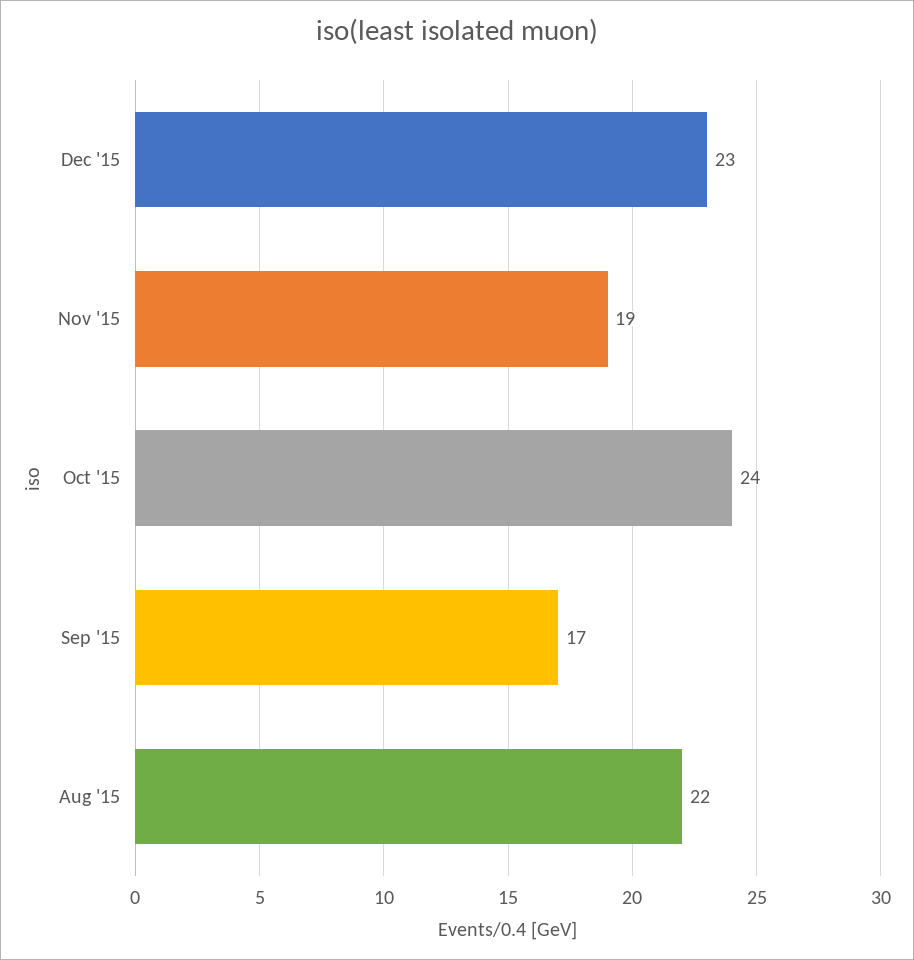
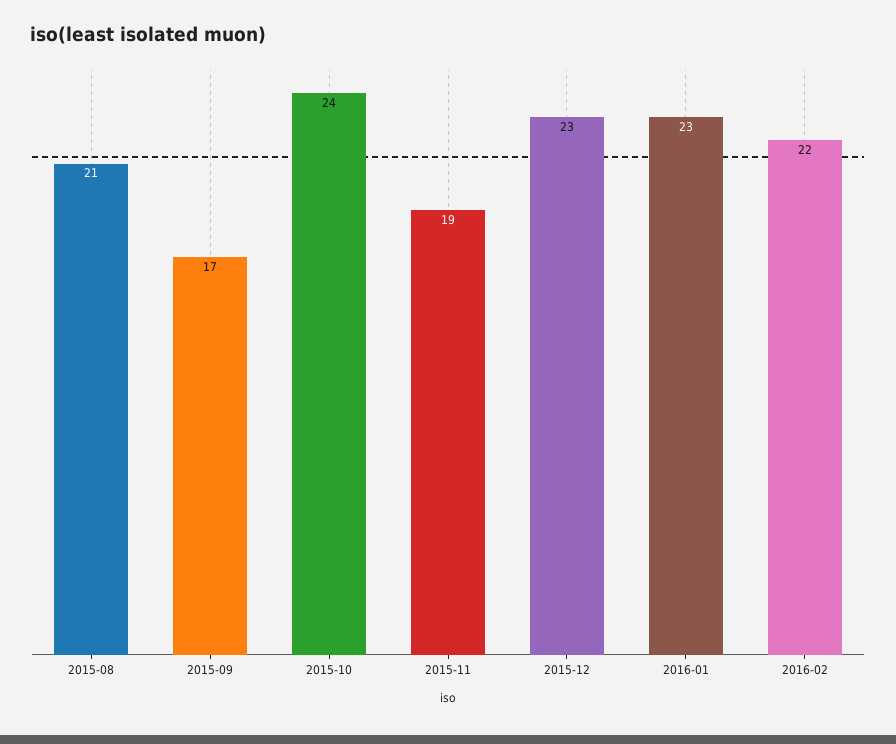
Aug '15: 22 -> 21
2016-01: none -> 23
2016-02: none -> 22

